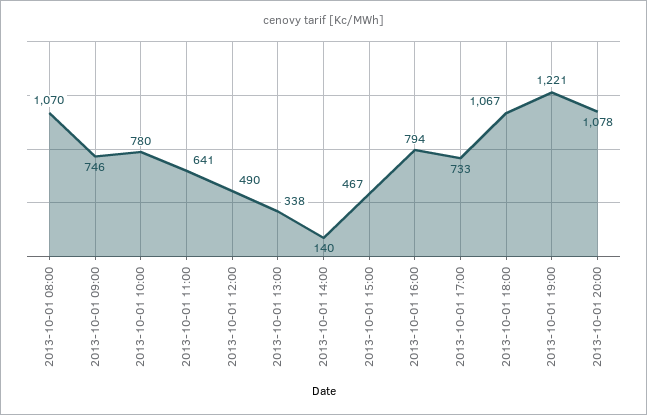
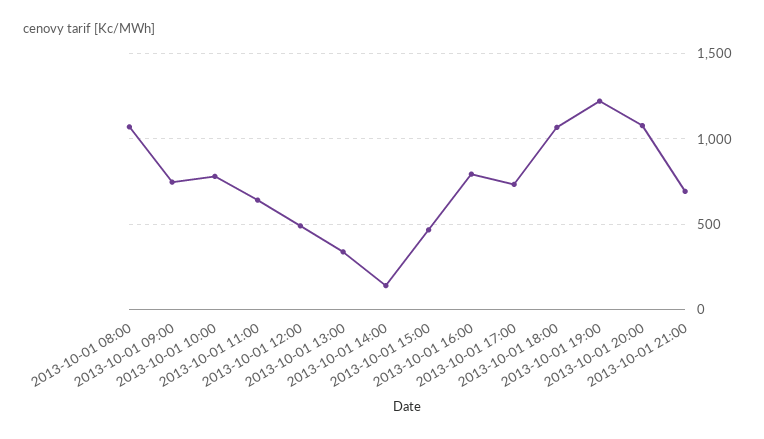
2013-10-01 21:00: none -> 700

